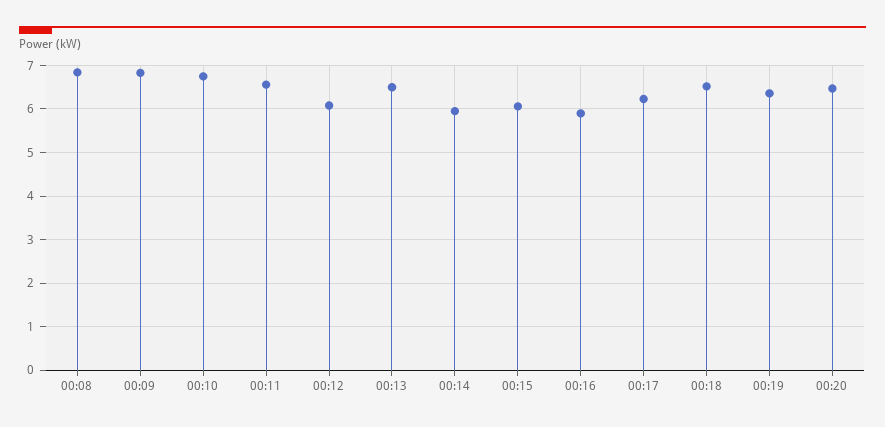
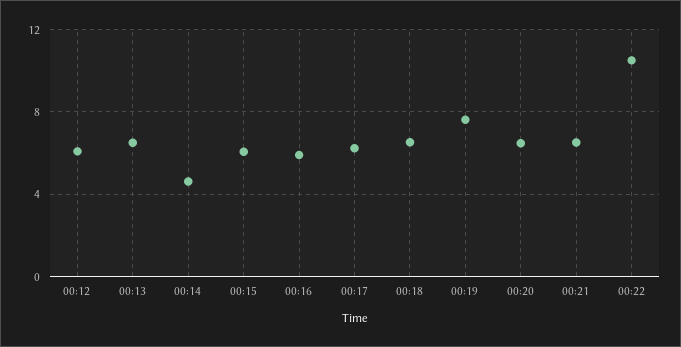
00:08: 6.8 -> none
00:09: 6.8 -> none
00:10: 6.8 -> none
00:11: 6.6 -> none
00:14: 6 -> 4.5
00:19: 6.4 -> 7.5
00:21: none -> 6.5
00:22: none -> 10.5

